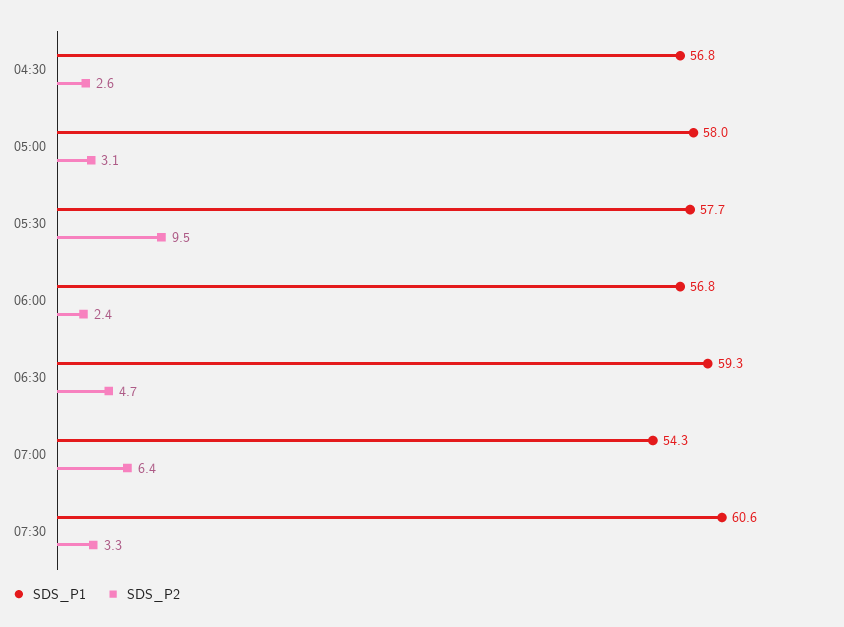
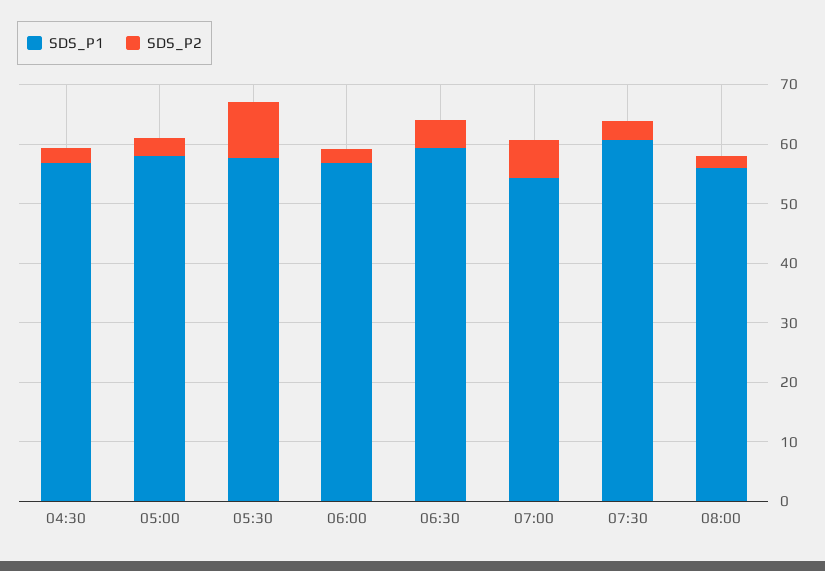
SDS_P1, 08:00: none -> 56
SDS_P2, 08:00: none -> 2

